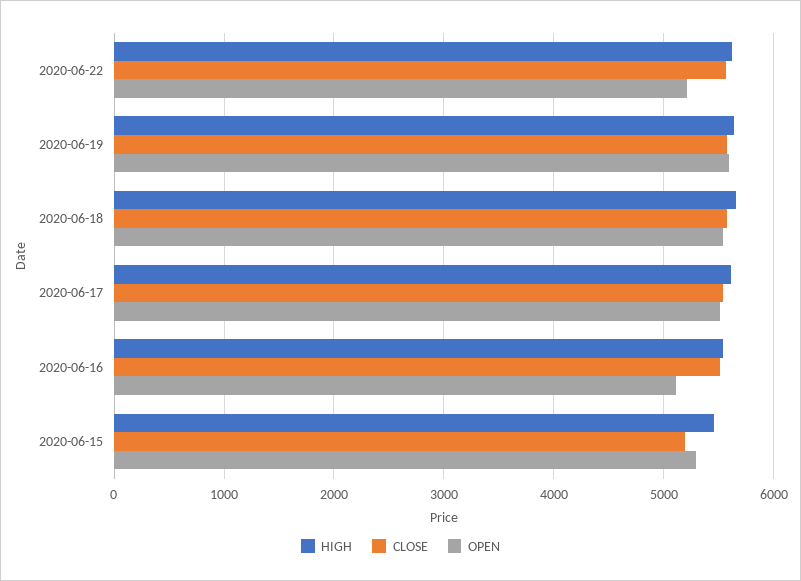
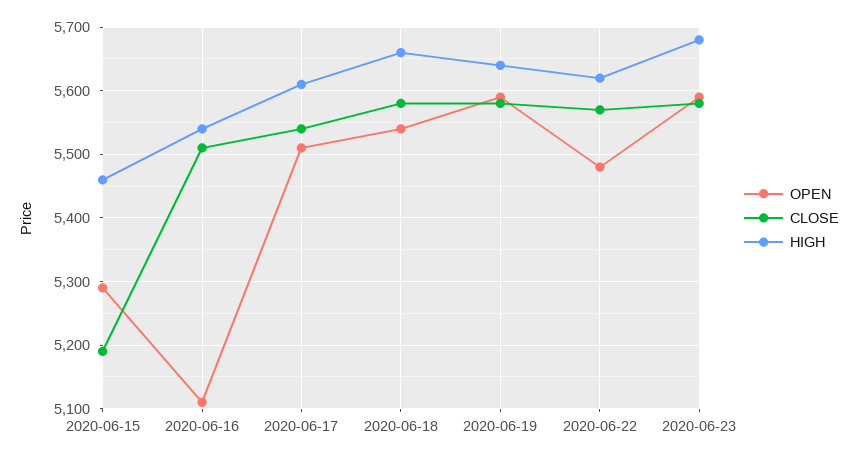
OPEN, 2020-06-22: 5200 -> 5480
OPEN, 2020-06-23: none -> 5590
CLOSE, 2020-06-23: none -> 5580
HIGH, 2020-06-23: none -> 5680

